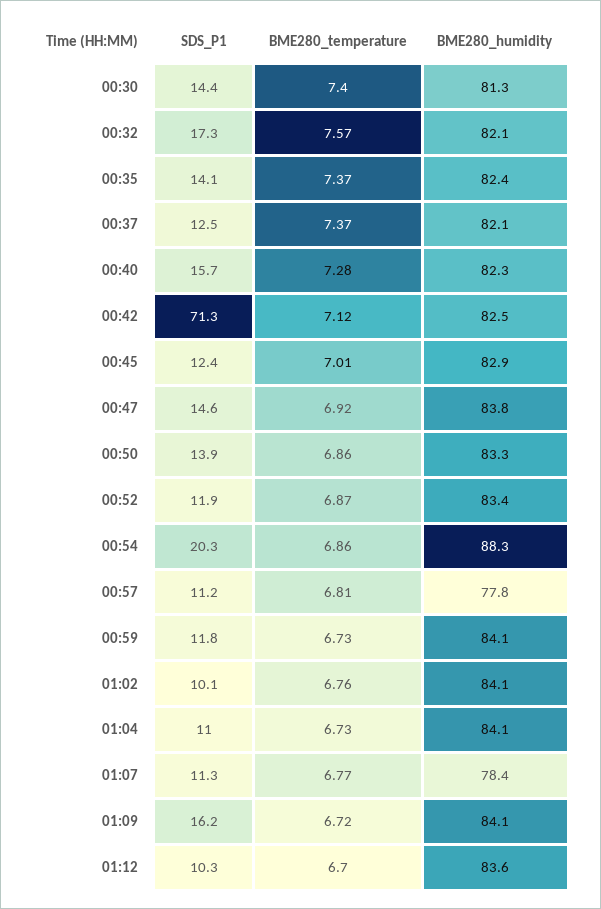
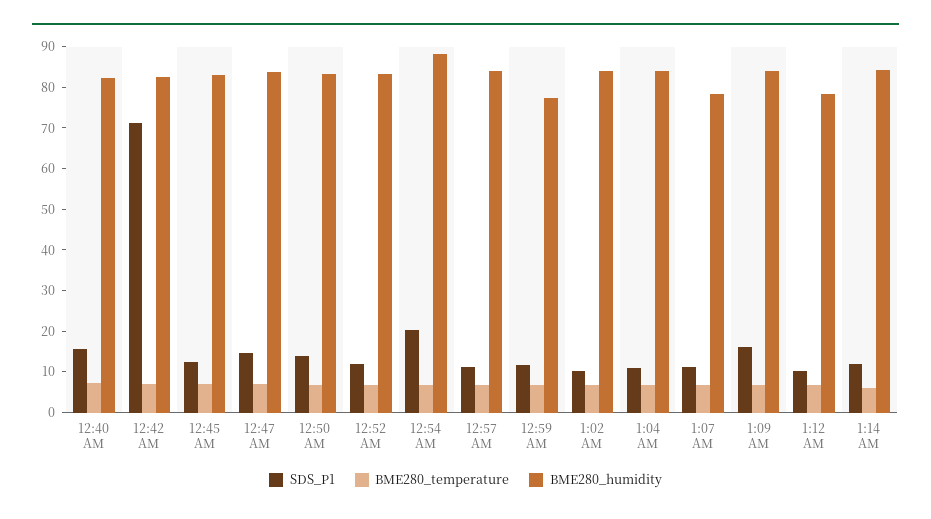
SDS_P1, 00:30: 14.4 -> none
BME280_temperature, 00:30: 7.4 -> none
BME280_humidity, 00:30: 81.3 -> none
SDS_P1, 00:32: 17.3 -> none
BME280_temperature, 00:32: 7.57 -> none
BME280_humidity, 00:32: 82.1 -> none
SDS_P1, 00:35: 14.1 -> none
BME280_temperature, 00:35: 7.37 -> none
BME280_humidity, 00:35: 82.4 -> none
SDS_P1, 00:37: 12.5 -> none
BME280_temperature, 00:37: 7.37 -> none
BME280_humidity, 00:37: 82.1 -> none
BME280_humidity, 00:57: 77.8 -> 84
BME280_humidity, 00:59: 84.1 -> 78
BME280_humidity, 01:12: 83.6 -> 78
SDS_P1, 1:14 AM: none -> 12
BME280_temperature, 1:14 AM: none -> 6
BME280_humidity, 1:14 AM: none -> 84

